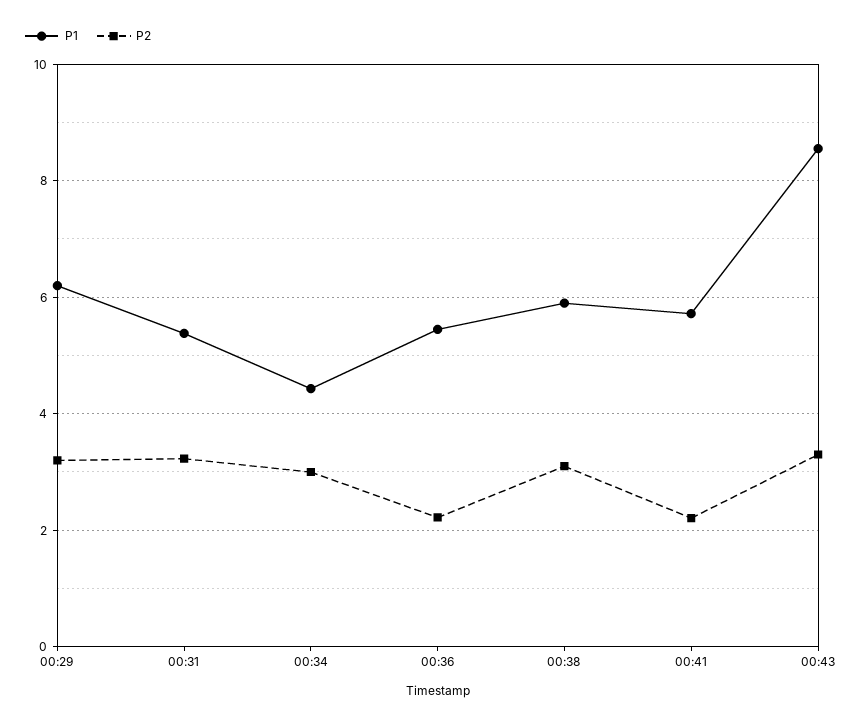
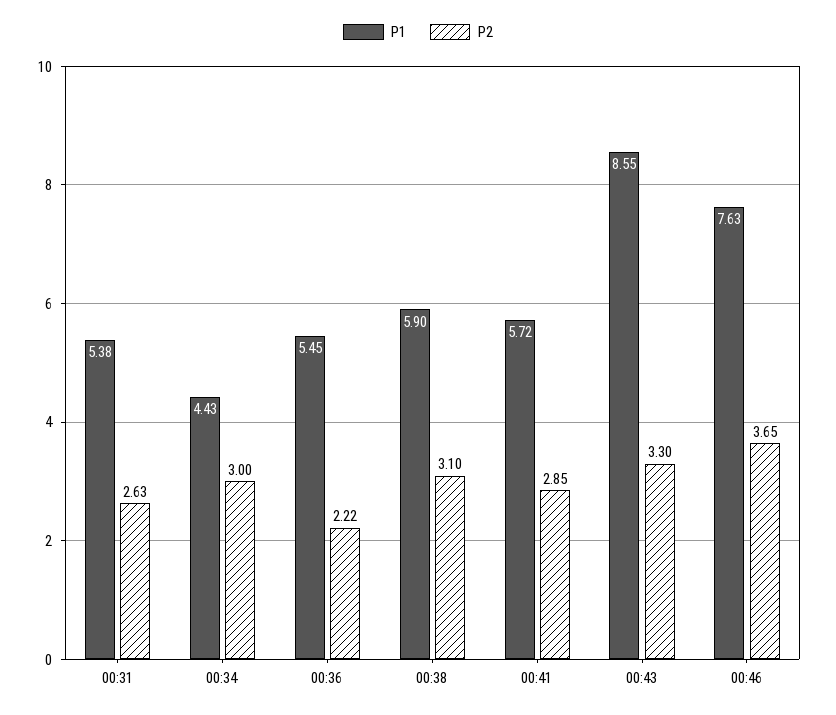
P1, 00:29: 6.2 -> none
P2, 00:29: 3.2 -> none
P2, 00:31: 3.2 -> 2.63
P2, 00:41: 2.2 -> 2.85
P1, 00:46: none -> 7.63
P2, 00:46: none -> 3.65

